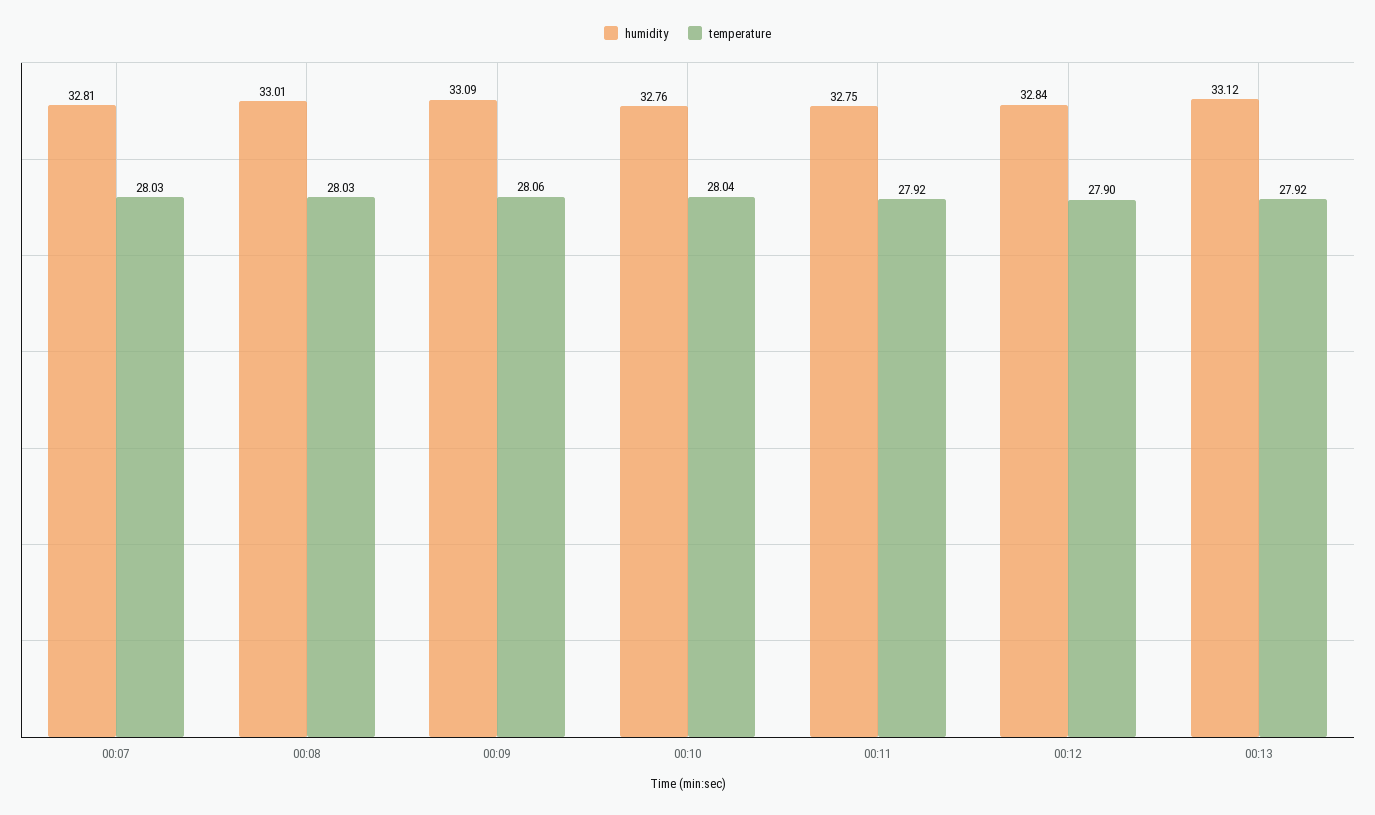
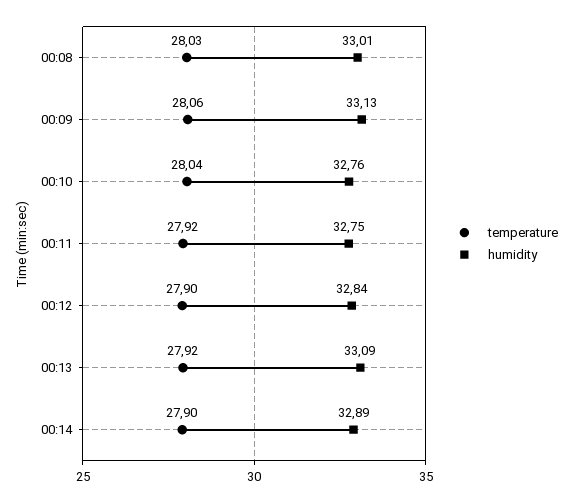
humidity, 00:07: 32.81 -> none
temperature, 00:07: 28.03 -> none
humidity, 00:09: 33.09 -> 33.13
humidity, 00:13: 33.12 -> 33.09
temperature, 00:14: none -> 27.9
humidity, 00:14: none -> 32.89

